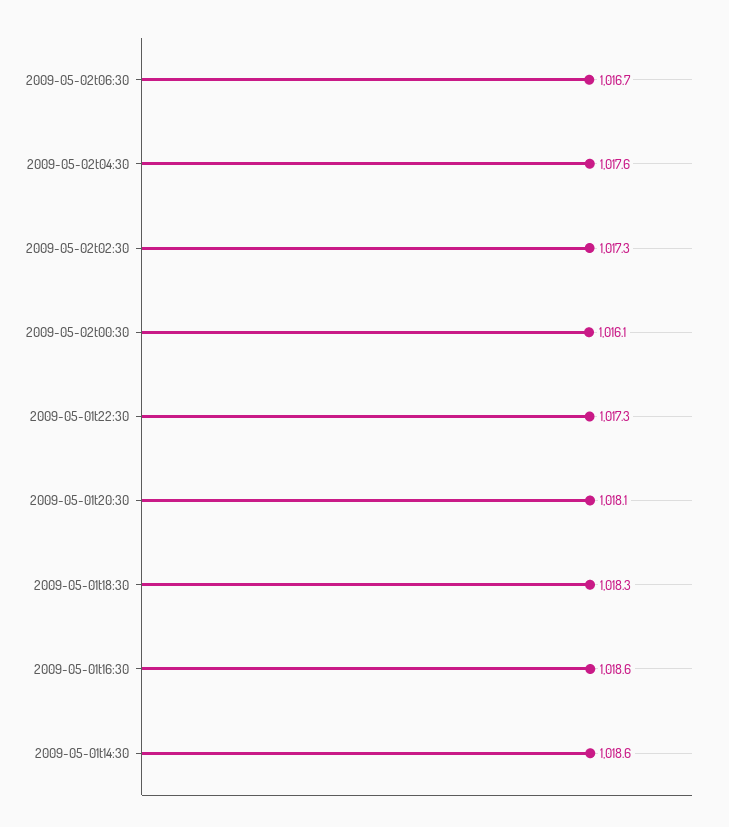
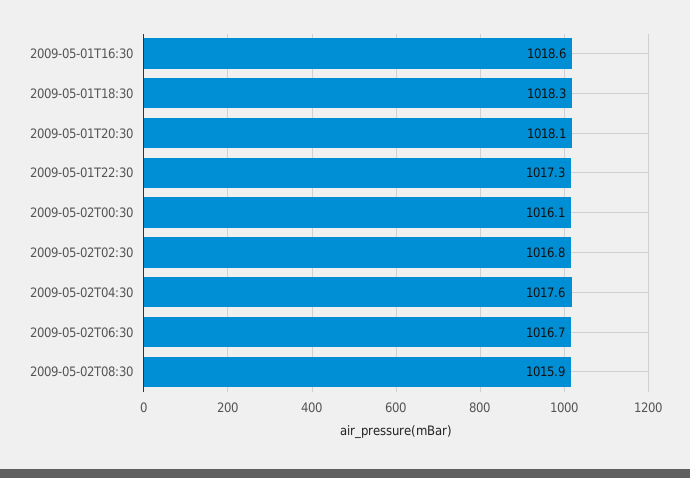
2009-05-02t02:30: 1017.3 -> 1016.8
2009-05-01t14:30: 1018.6 -> none
2009-05-02T08:30: none -> 1015.9

